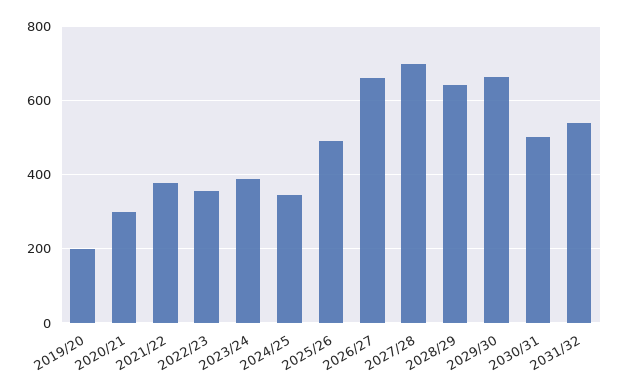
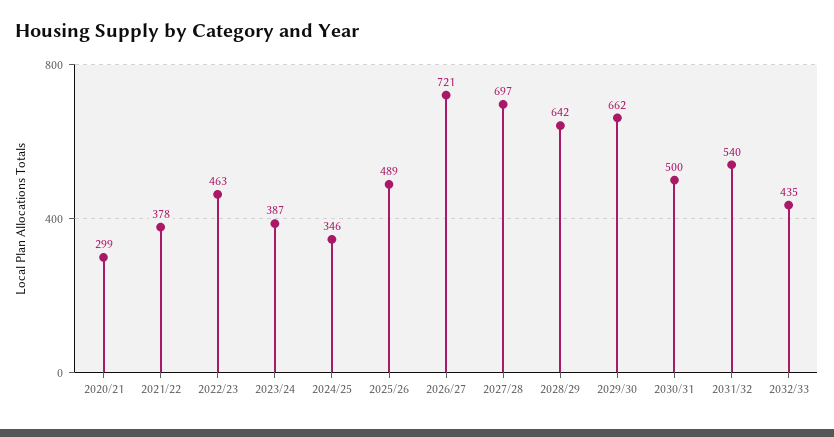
2019/20: 200 -> none
2022/23: 360 -> 463
2026/27: 660 -> 721
2032/33: none -> 435

